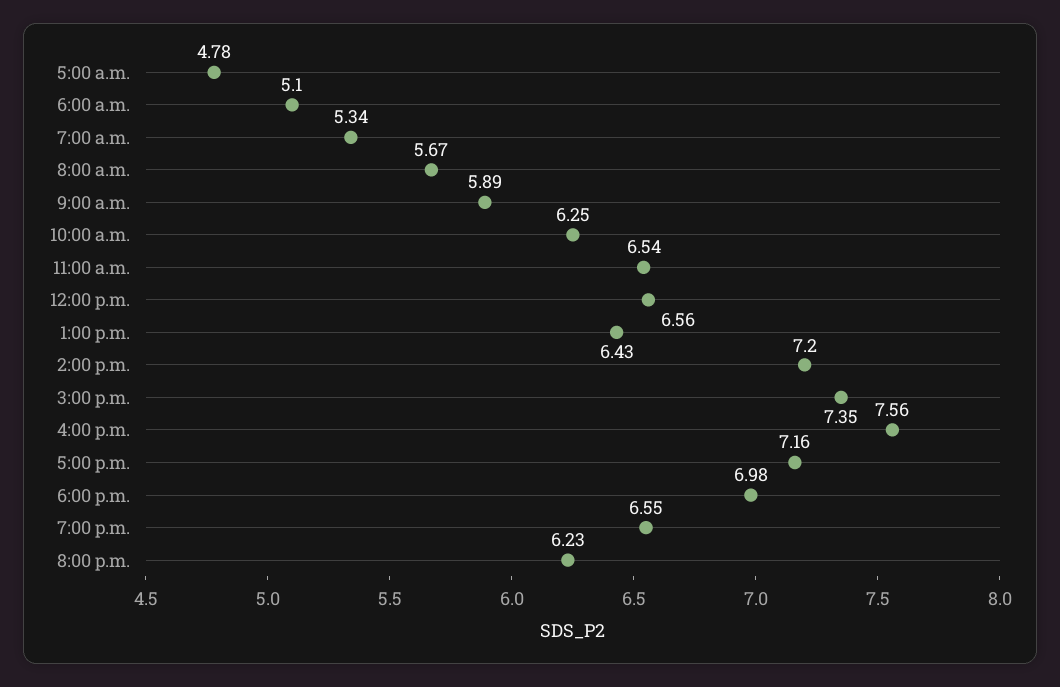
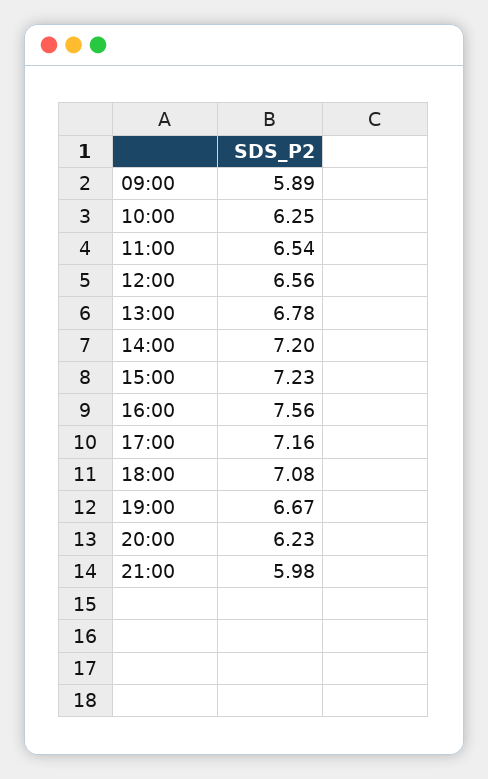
5:00 a.m.: 4.78 -> none
6:00 a.m.: 5.1 -> none
7:00 a.m.: 5.34 -> none
8:00 a.m.: 5.67 -> none
1:00 p.m.: 6.43 -> 6.78
3:00 p.m.: 7.35 -> 7.23
6:00 p.m.: 6.98 -> 7.08
7:00 p.m.: 6.55 -> 6.67
21:00: none -> 5.98

